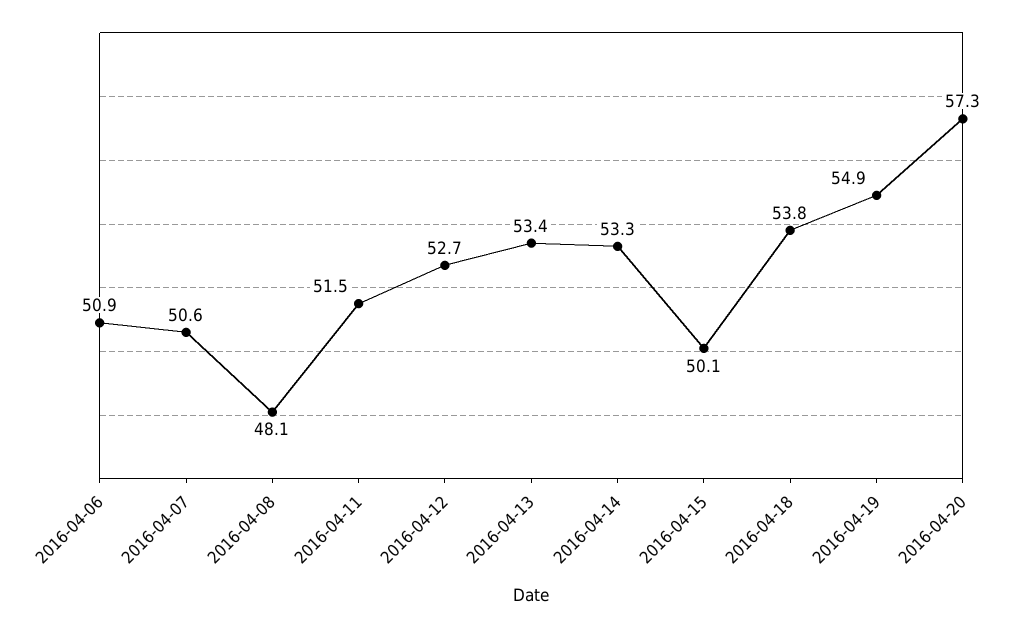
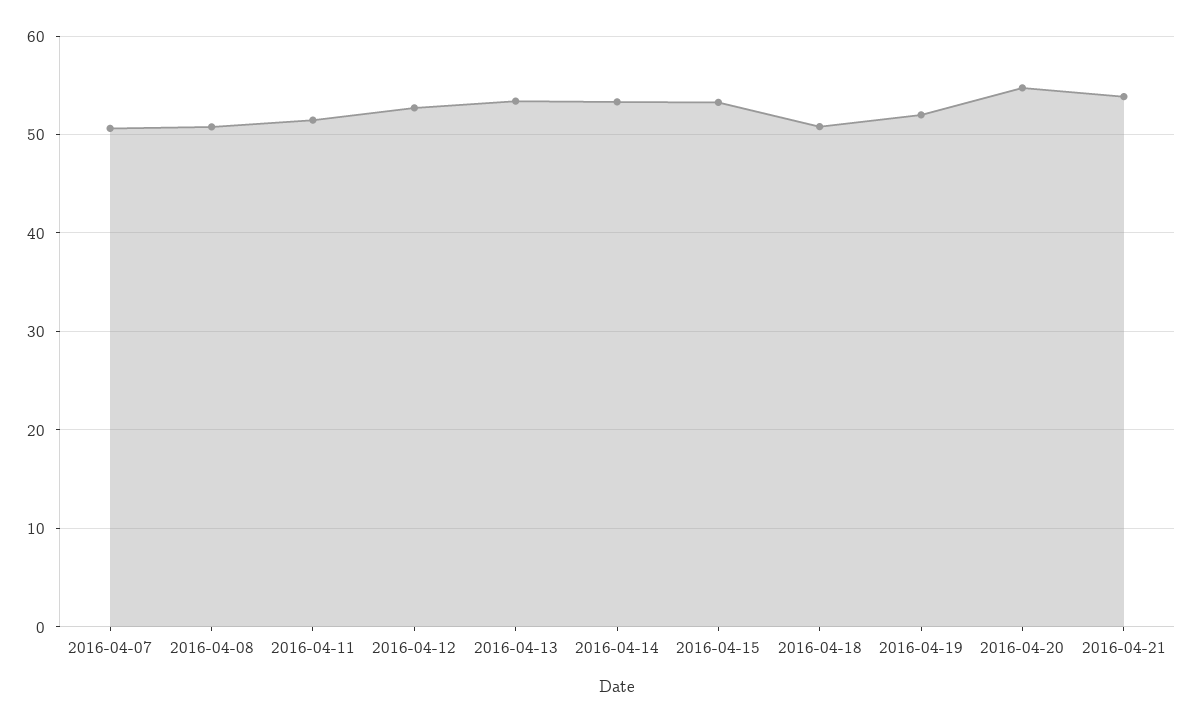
2016-04-06: 50.9 -> none
2016-04-08: 48.1 -> 51
2016-04-15: 50.1 -> 53
2016-04-18: 53.8 -> 51
2016-04-19: 54.9 -> 52
2016-04-20: 57.3 -> 55
2016-04-21: none -> 54

